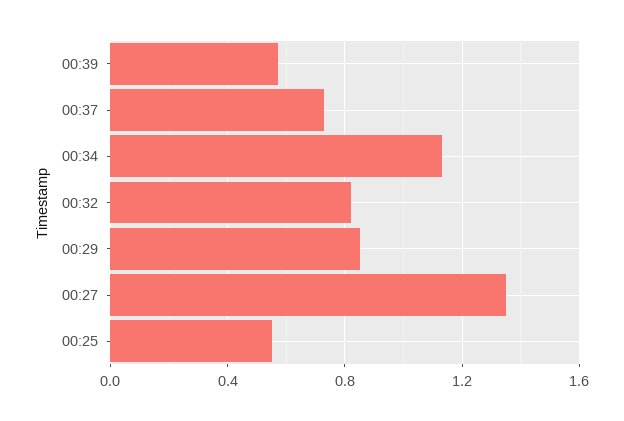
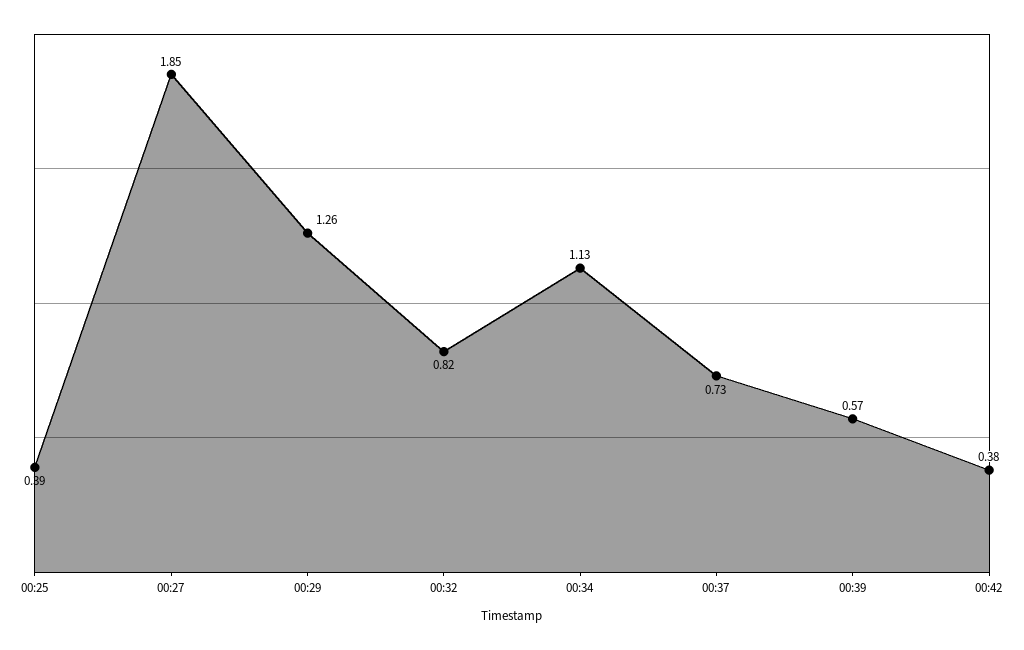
00:29: 0.85 -> 1.26
00:27: 1.35 -> 1.85
00:25: 0.55 -> 0.39
00:42: none -> 0.38

